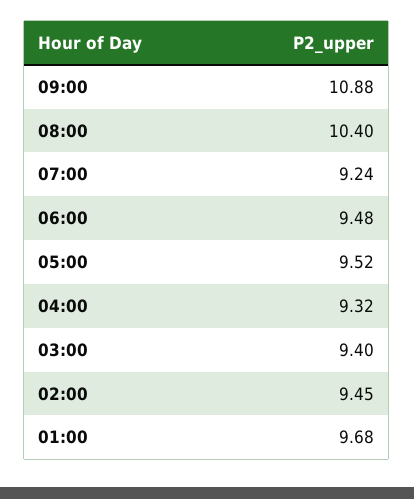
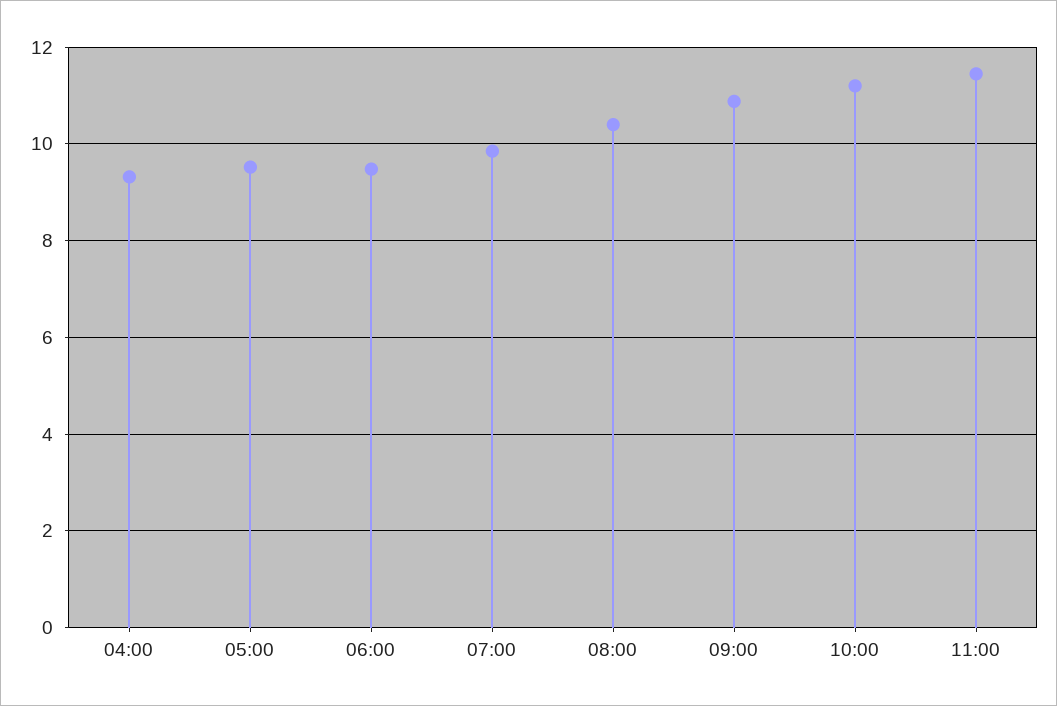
07:00: 9.24 -> 9.8
03:00: 9.4 -> none
02:00: 9.45 -> none
01:00: 9.68 -> none
10:00: none -> 11.2
11:00: none -> 11.4

